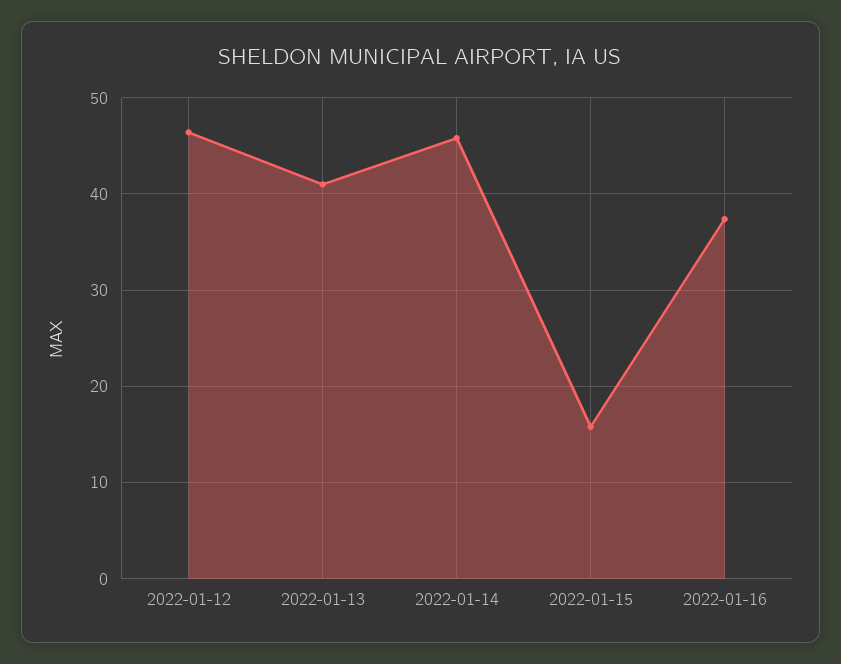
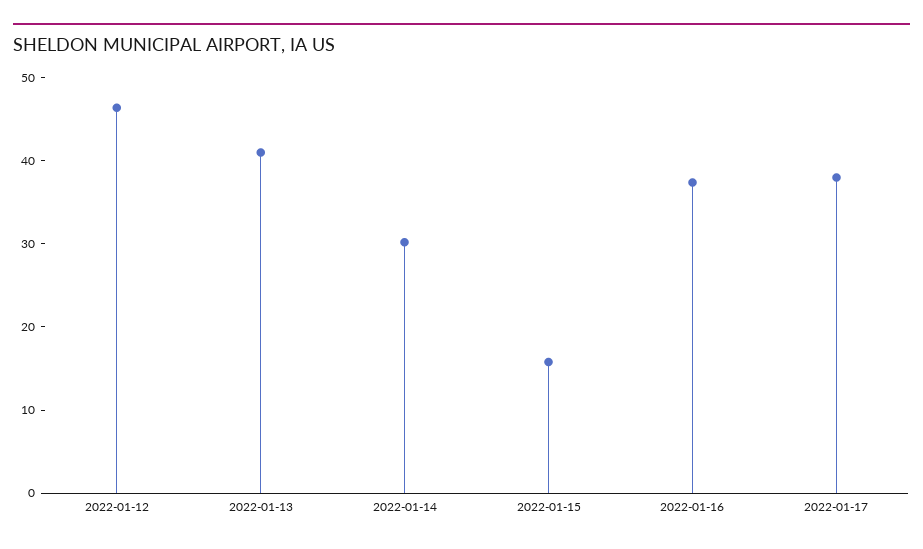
2022-01-14: 46 -> 30
2022-01-17: none -> 38

